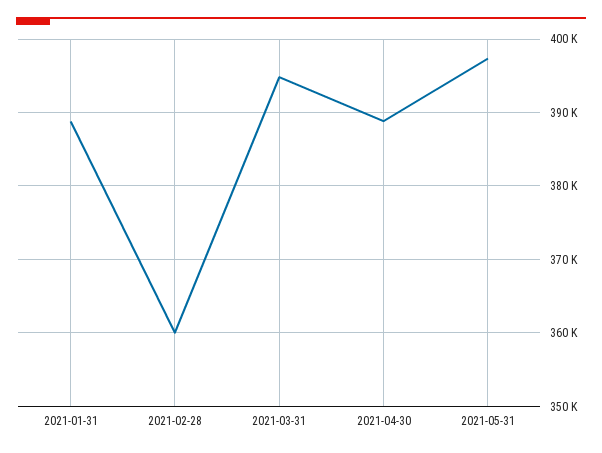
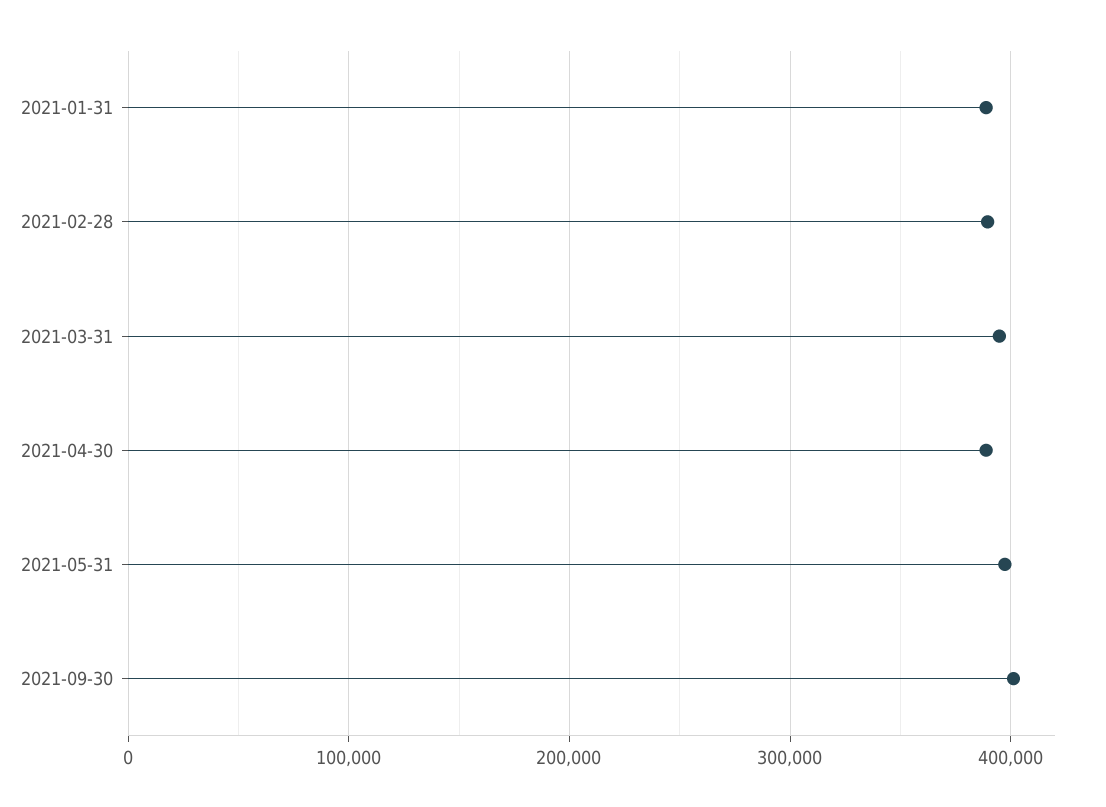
2021-02-28: 360000 -> 390000
2021-09-30: none -> 400000

